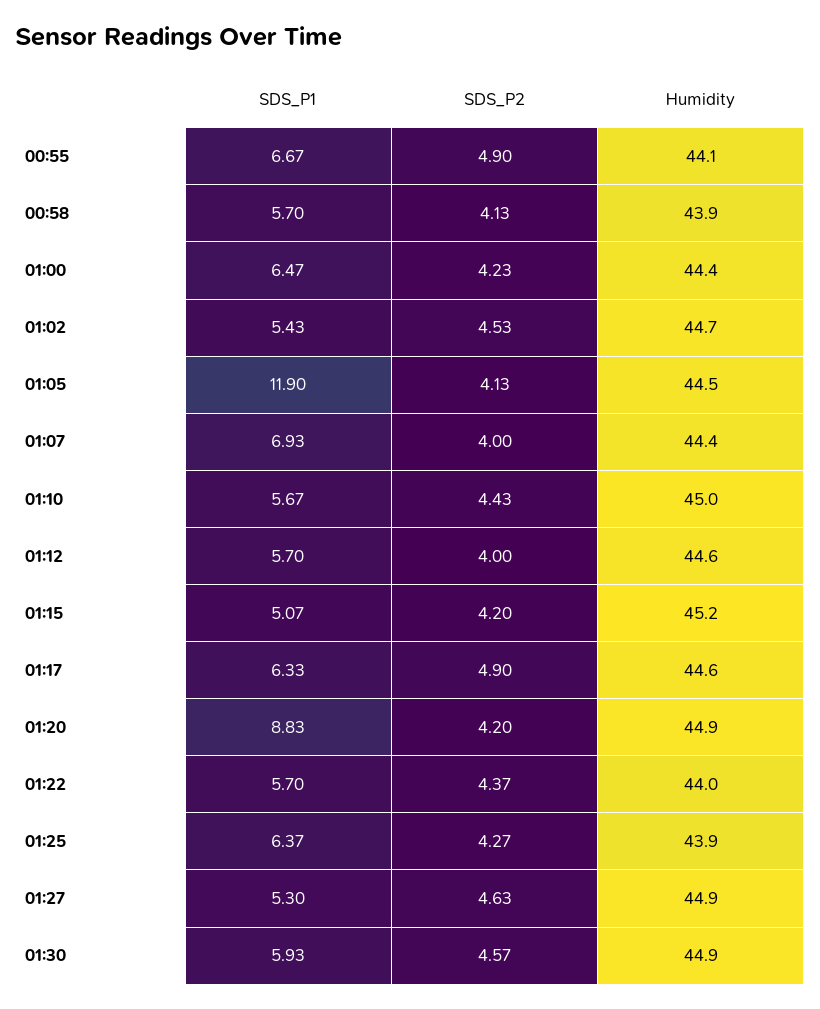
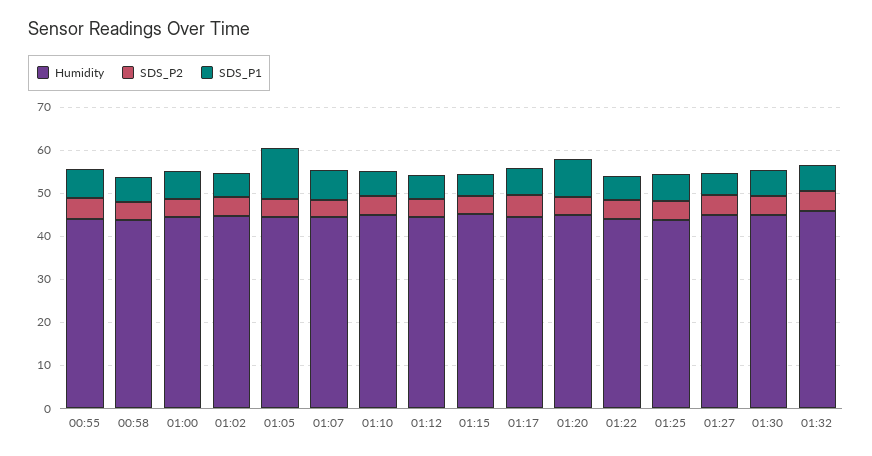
Humidity, 01:32: none -> 46
SDS_P2, 01:32: none -> 4
SDS_P1, 01:32: none -> 6

